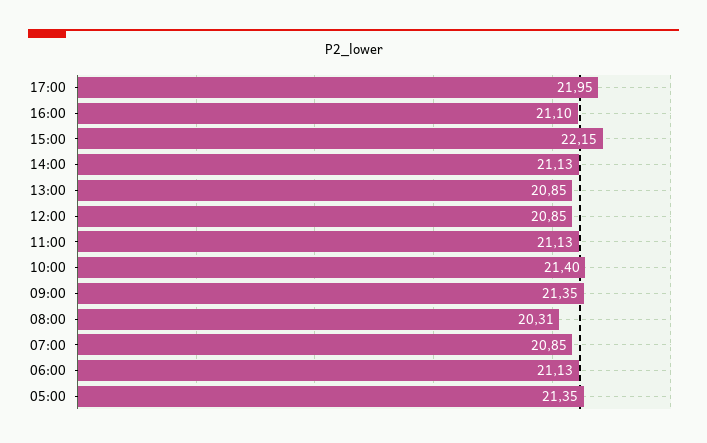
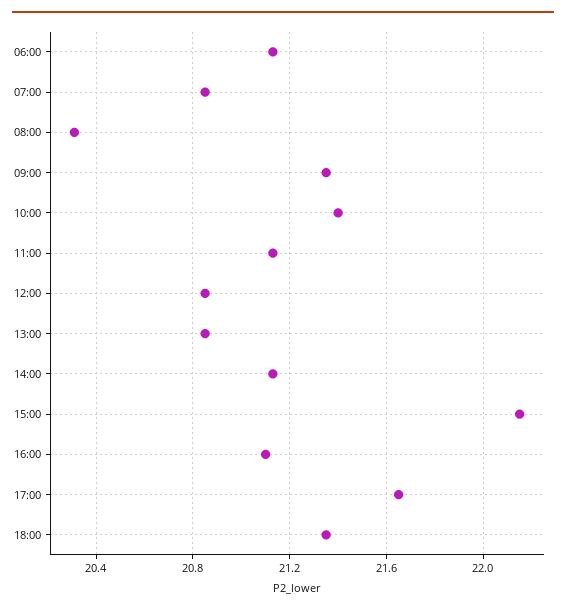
17:00: 21.95 -> 21.65
05:00: 21.35 -> none
18:00: none -> 21.35

